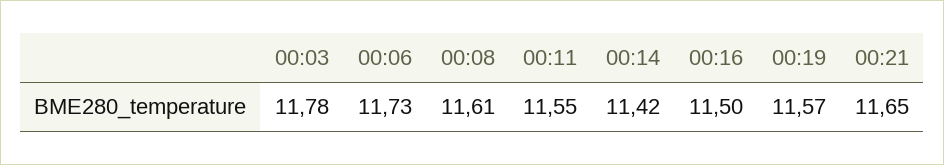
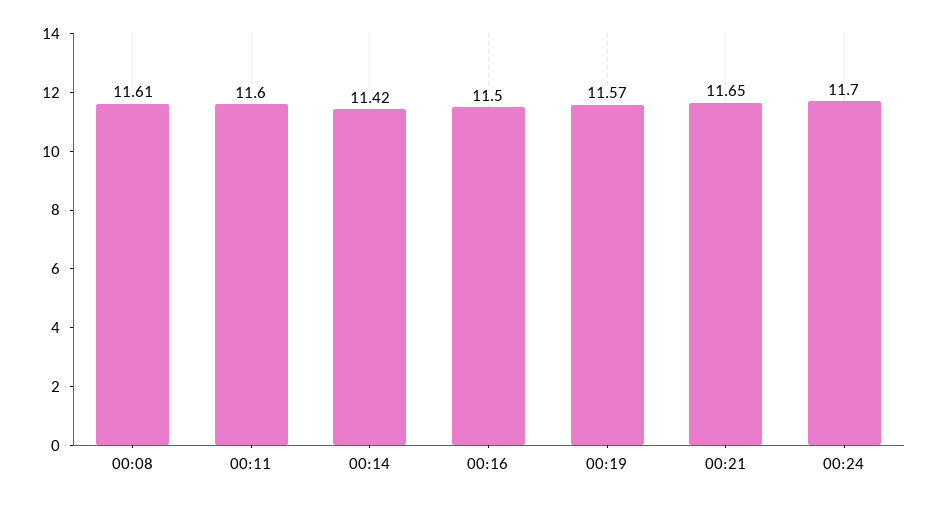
00:03: 11.78 -> none
00:06: 11.73 -> none
00:11: 11.55 -> 11.6
00:24: none -> 11.7

